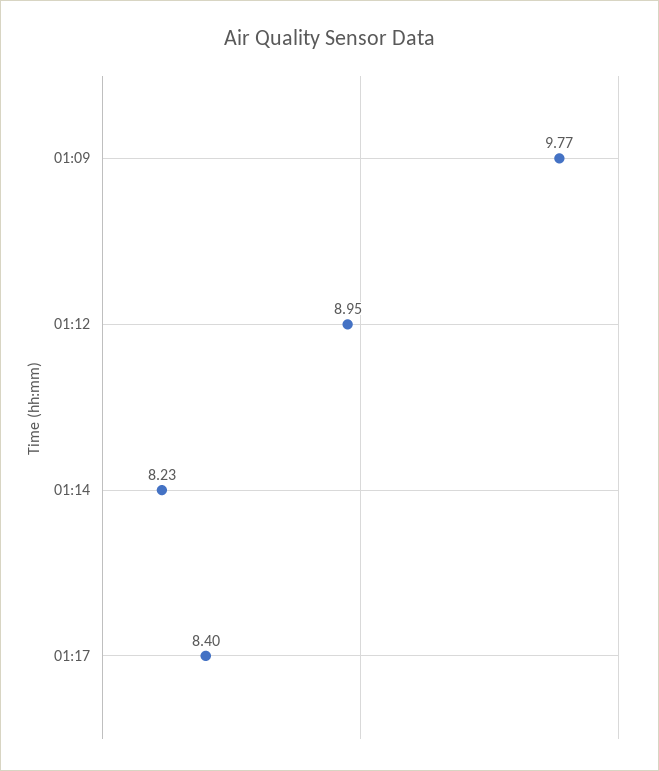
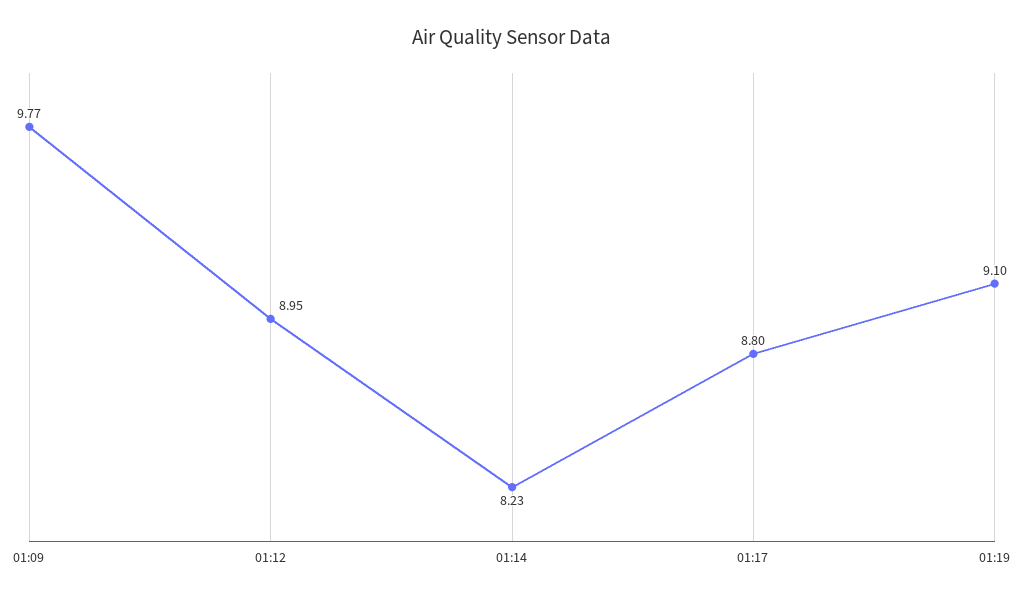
01:17: 8.4 -> 8.8
01:19: none -> 9.1

